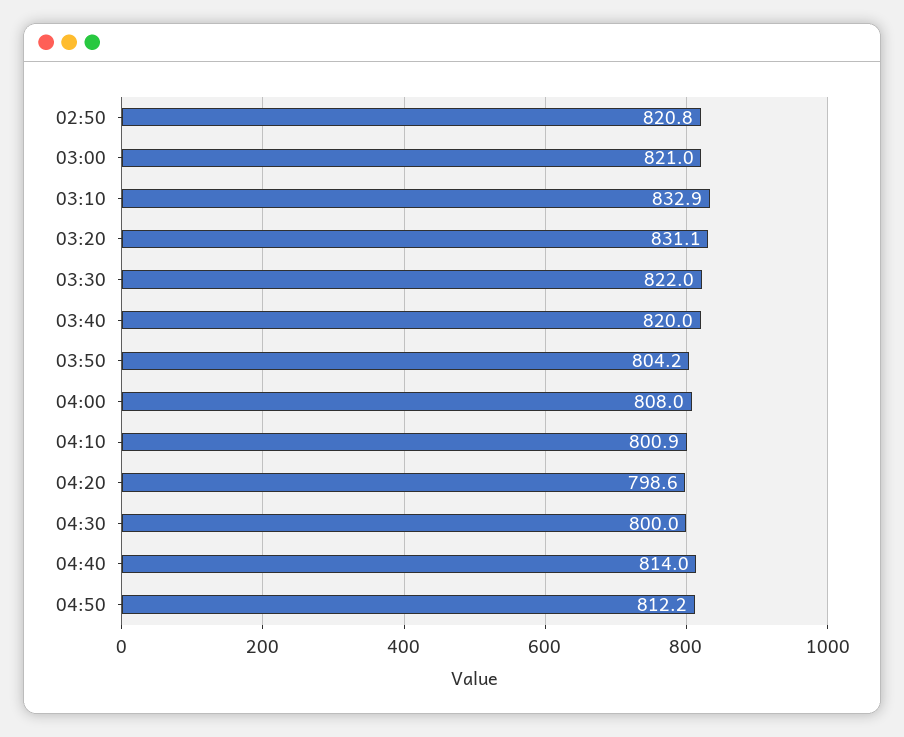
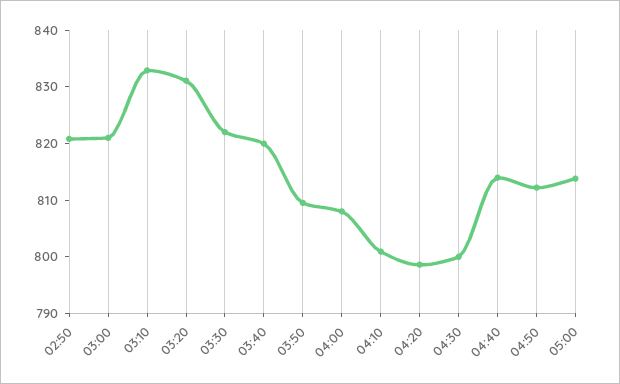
03:50: 804.2 -> 810
05:00: none -> 814

